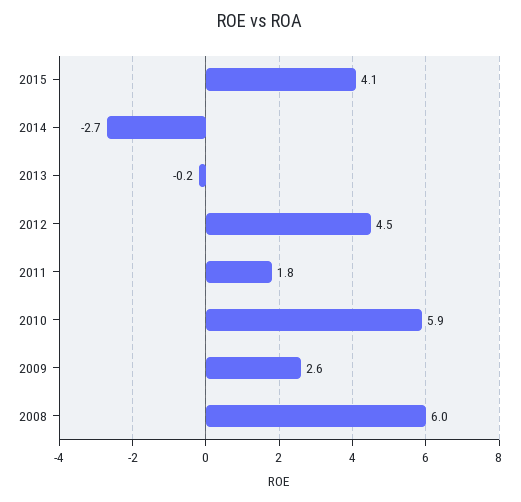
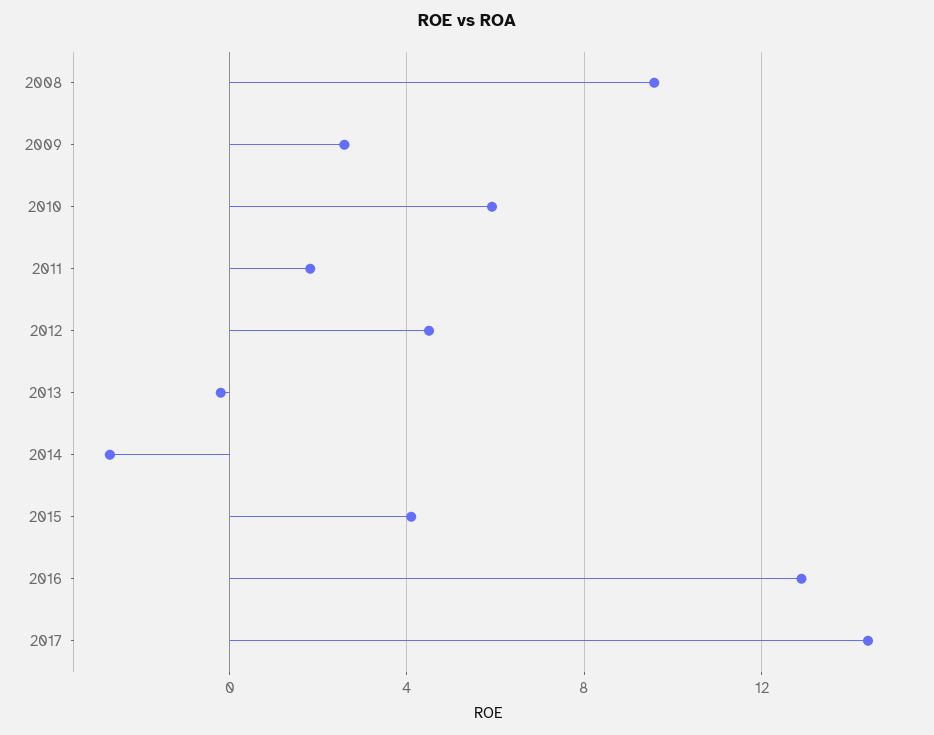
2008: 6 -> 9.5
2016: none -> 13
2017: none -> 14.5

